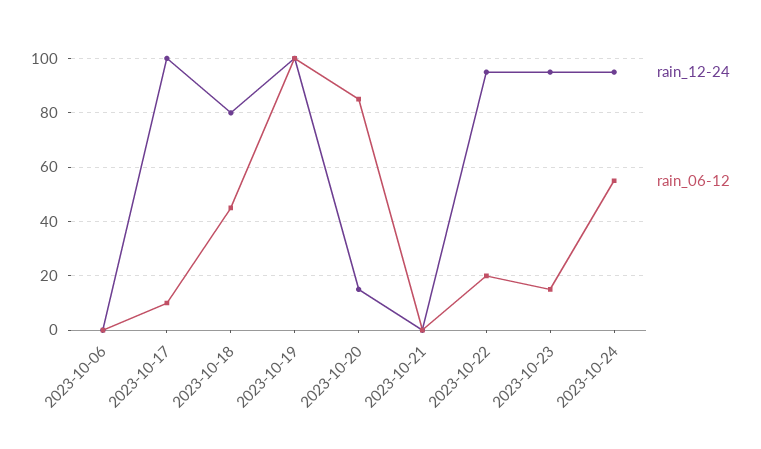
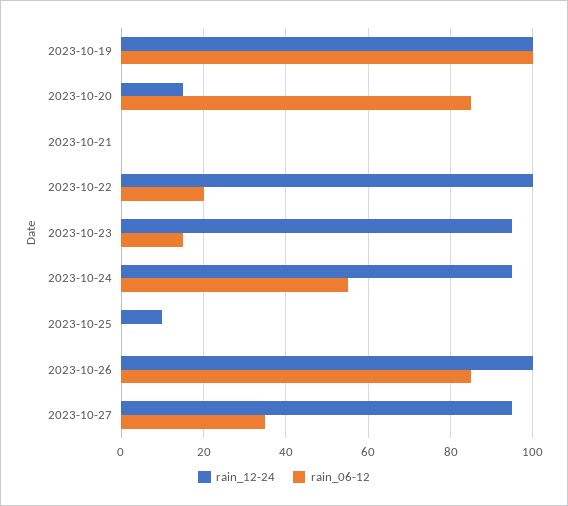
rain_12-24, 2023-10-06: 0 -> none
rain_06-12, 2023-10-06: 0 -> none
rain_12-24, 2023-10-17: 100 -> none
rain_06-12, 2023-10-17: 10 -> none
rain_12-24, 2023-10-18: 80 -> none
rain_06-12, 2023-10-18: 45 -> none
rain_12-24, 2023-10-22: 95 -> 100
rain_12-24, 2023-10-25: none -> 10
rain_06-12, 2023-10-25: none -> 0
rain_12-24, 2023-10-26: none -> 100
rain_06-12, 2023-10-26: none -> 85
rain_12-24, 2023-10-27: none -> 95
rain_06-12, 2023-10-27: none -> 35

